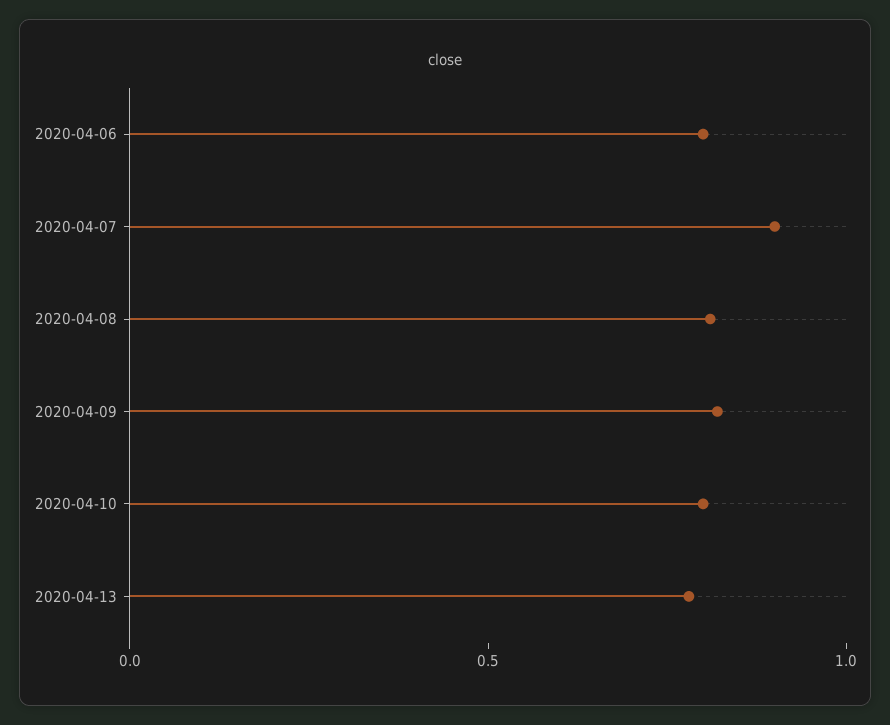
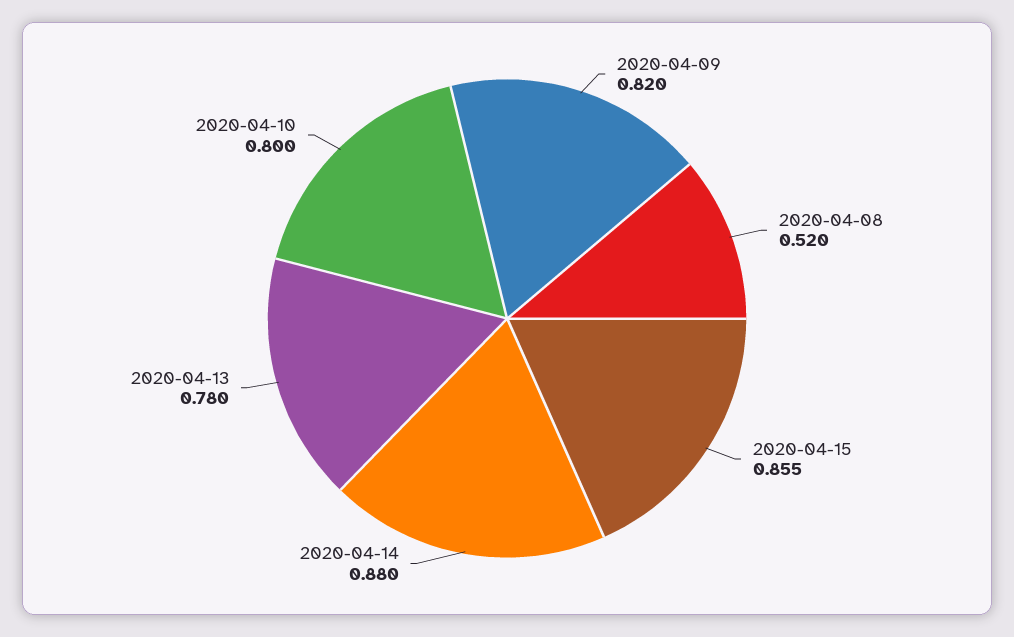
2020-04-06: 0.8 -> none
2020-04-07: 0.9 -> none
2020-04-08: 0.8 -> 0.52
2020-04-15: none -> 0.855
2020-04-14: none -> 0.88

